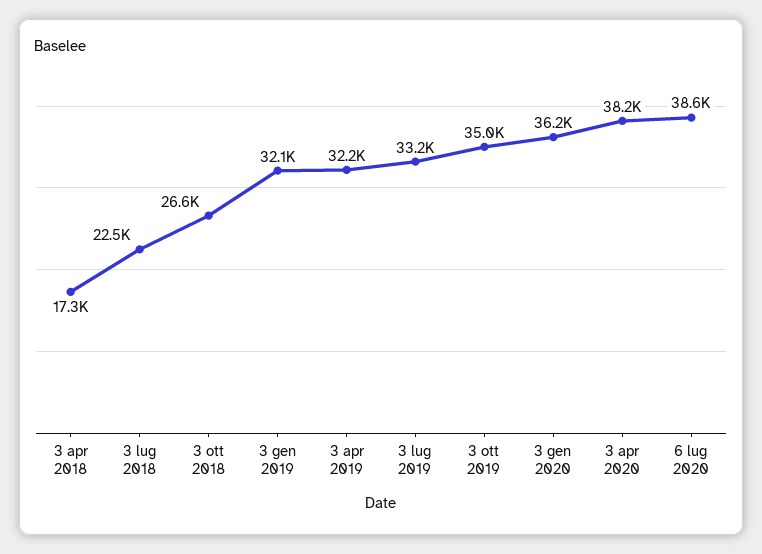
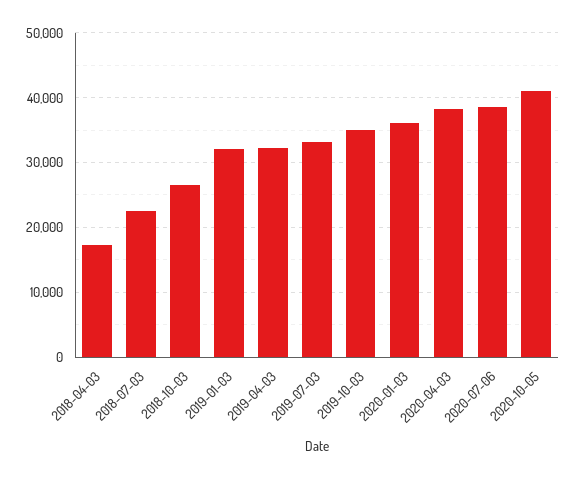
2020-10-05: none -> 41000

